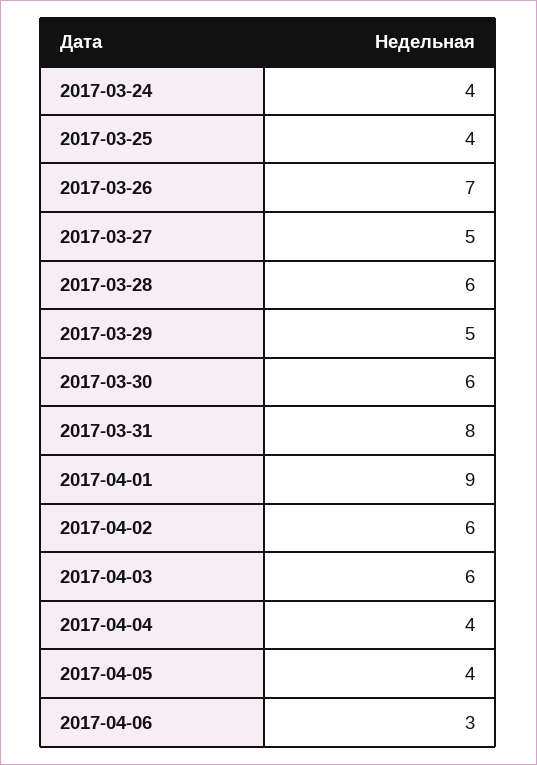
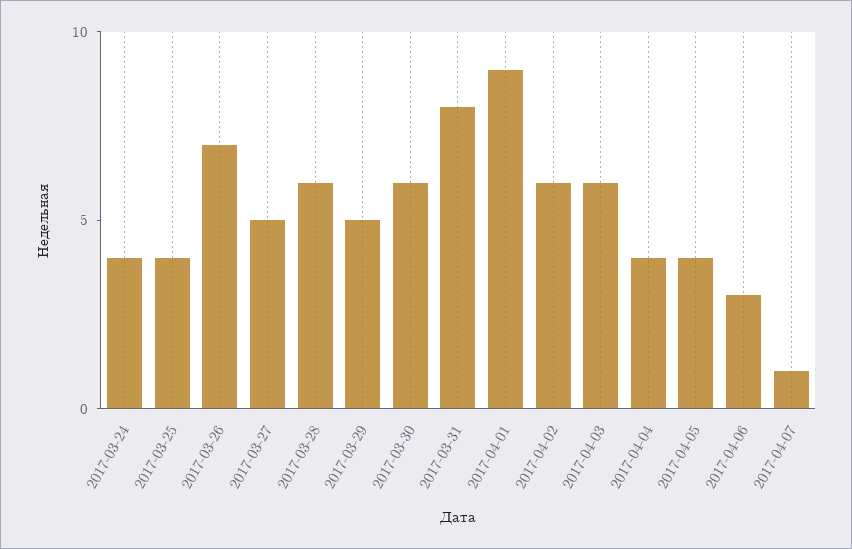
2017-04-07: none -> 1

